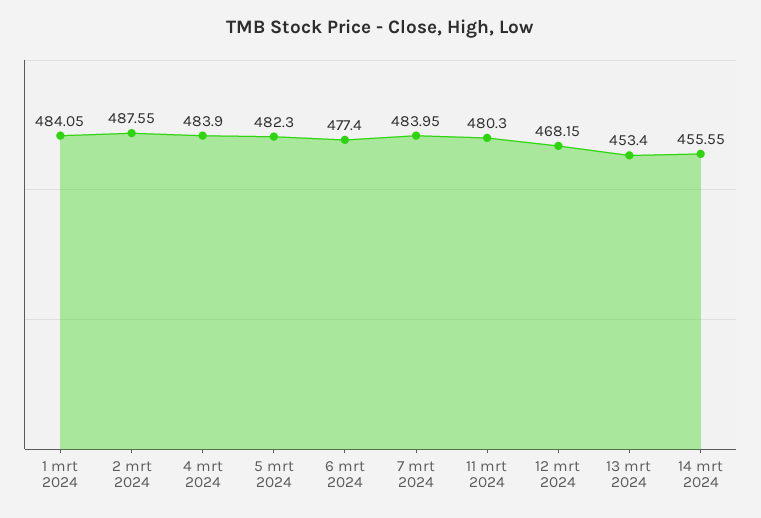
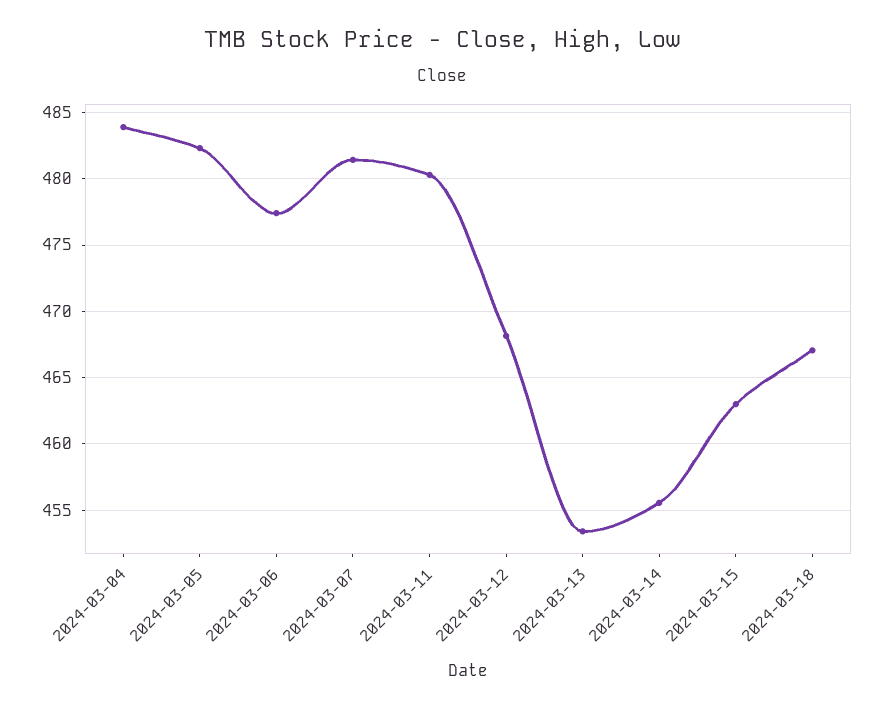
1 mrt 2024: 484.05 -> none
2 mrt 2024: 487.55 -> none
7 mrt 2024: 483.95 -> 481.5
2024-03-15: none -> 463
2024-03-18: none -> 467

